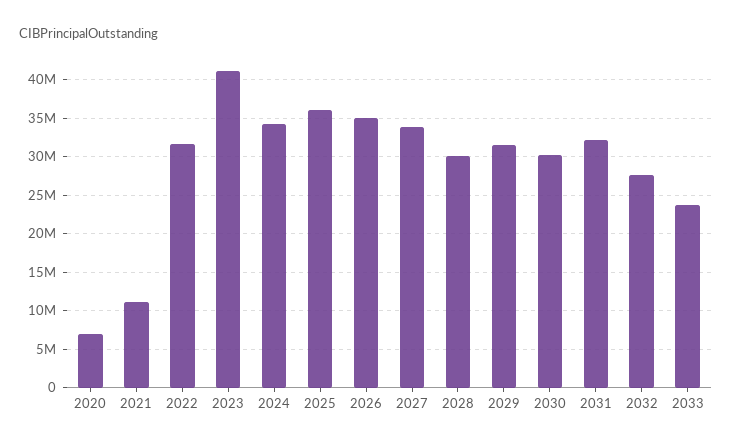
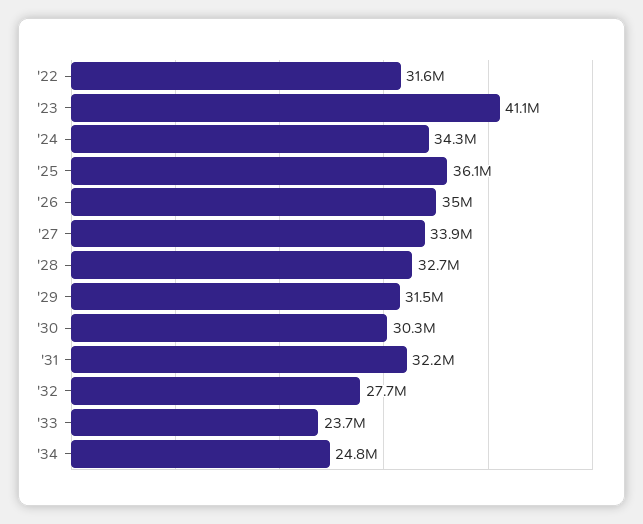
2020: 7000000 -> none
2021: 11000000 -> none
2028: 30000000 -> 32700000
'34: none -> 24800000

